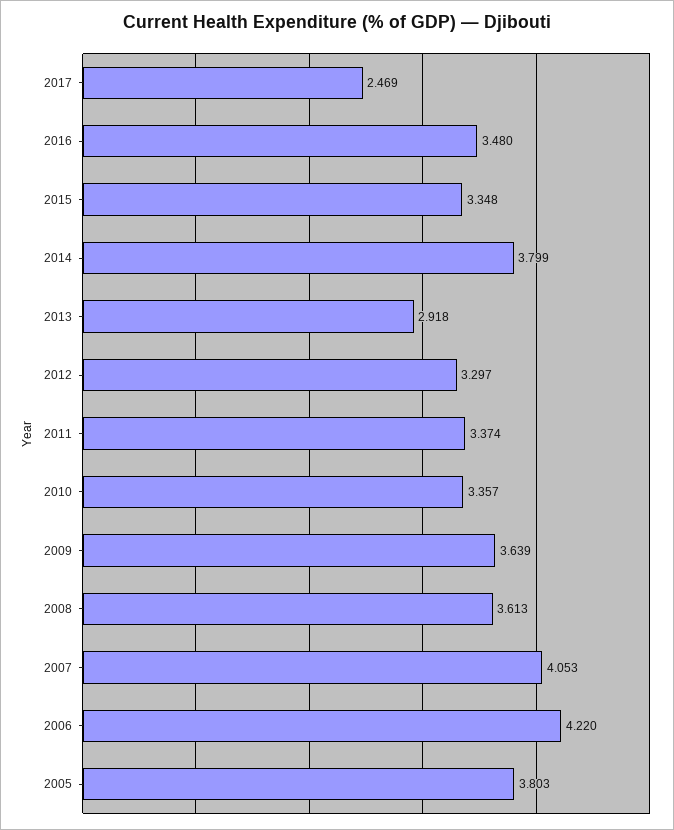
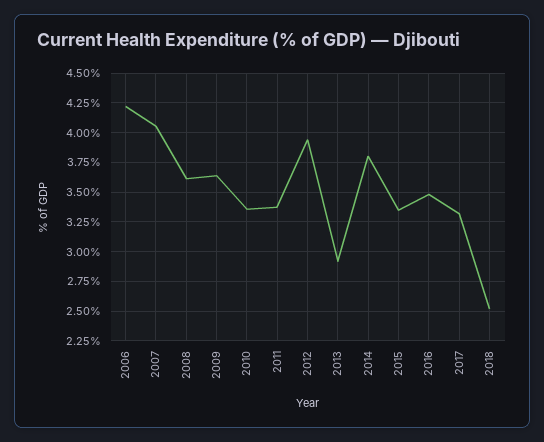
2017: 2.469 -> 3.25
2012: 3.297 -> 4
2005: 3.803 -> none
2018: none -> 2.5

